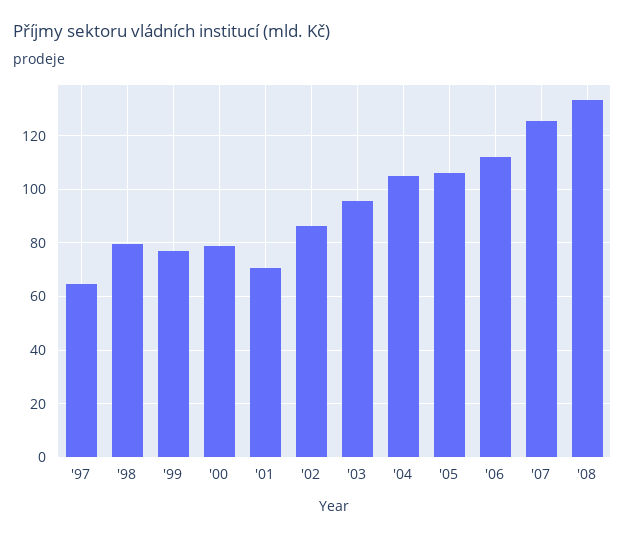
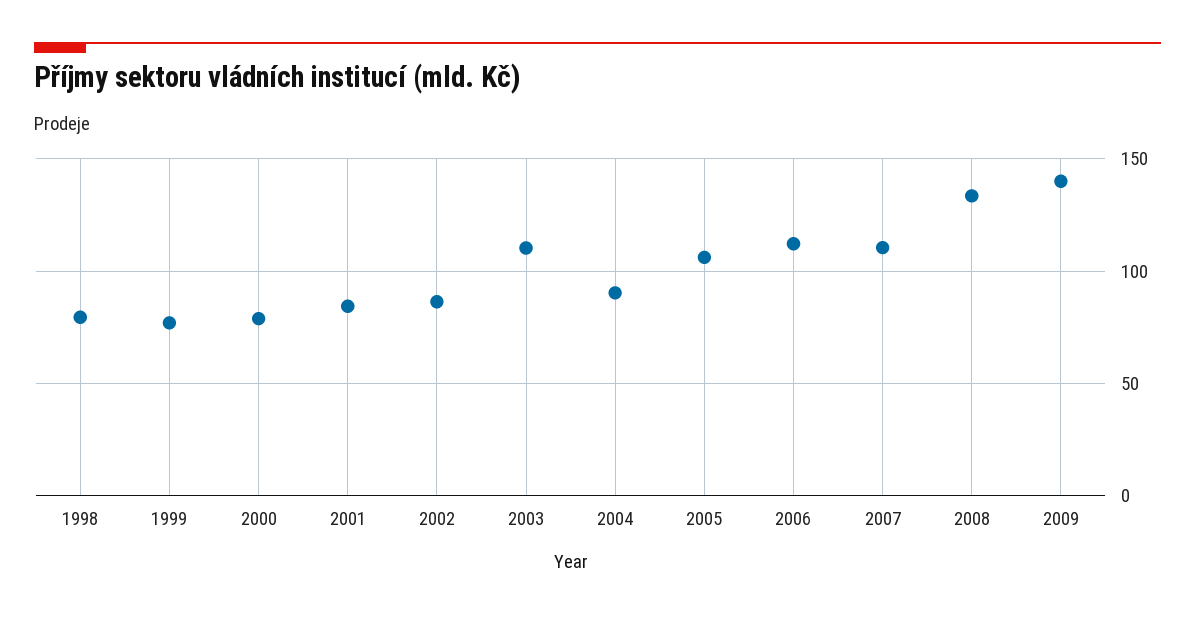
'97: 65 -> none
'01: 70 -> 85
'03: 95 -> 110
'04: 105 -> 90
'07: 125 -> 110
2009: none -> 140

